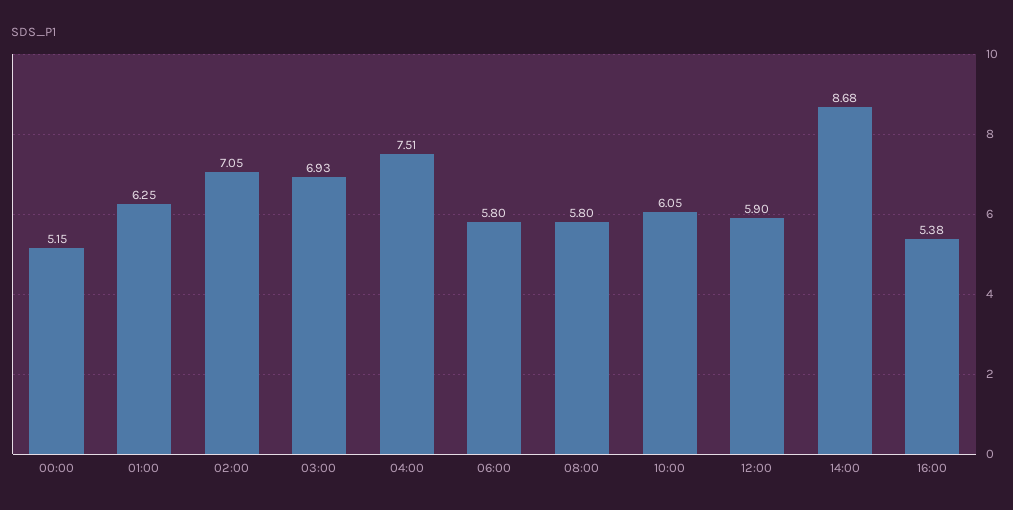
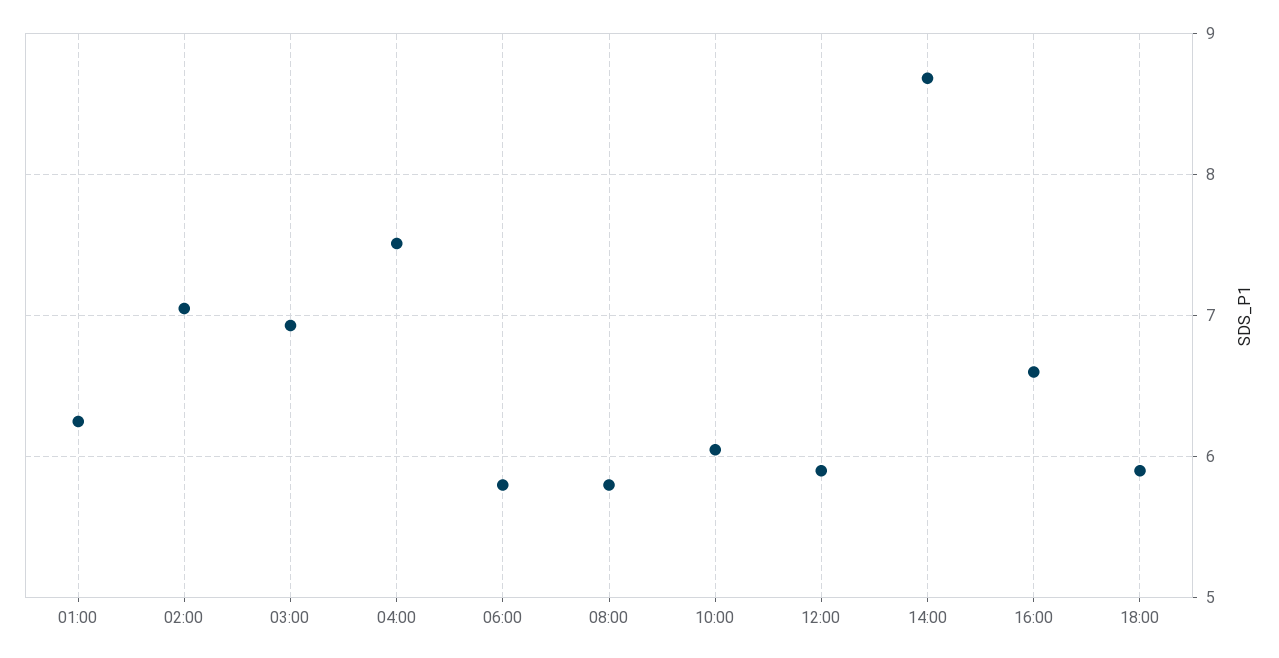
00:00: 5.15 -> none
16:00: 5.38 -> 6.6
18:00: none -> 5.9

